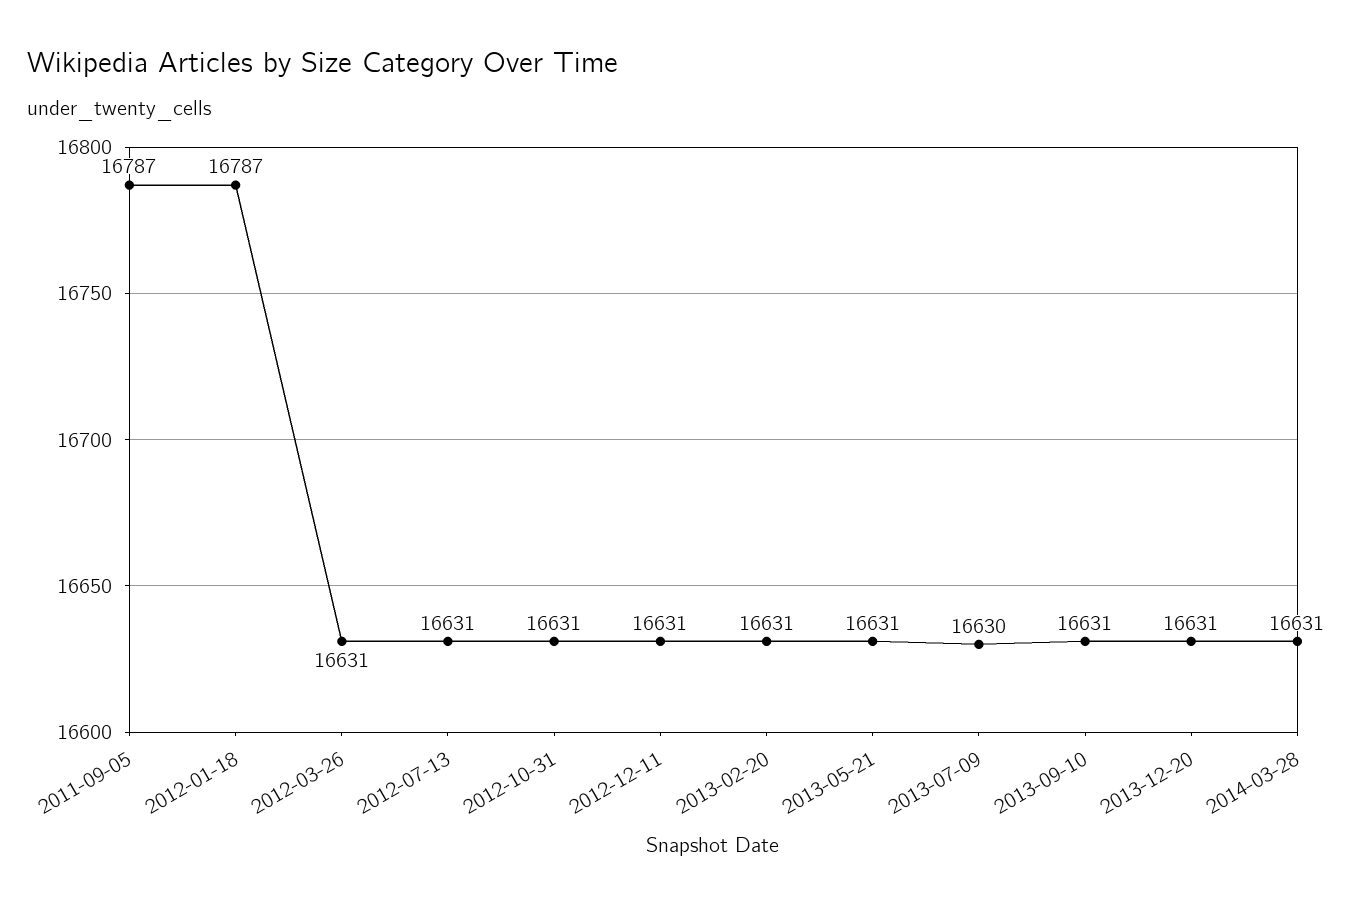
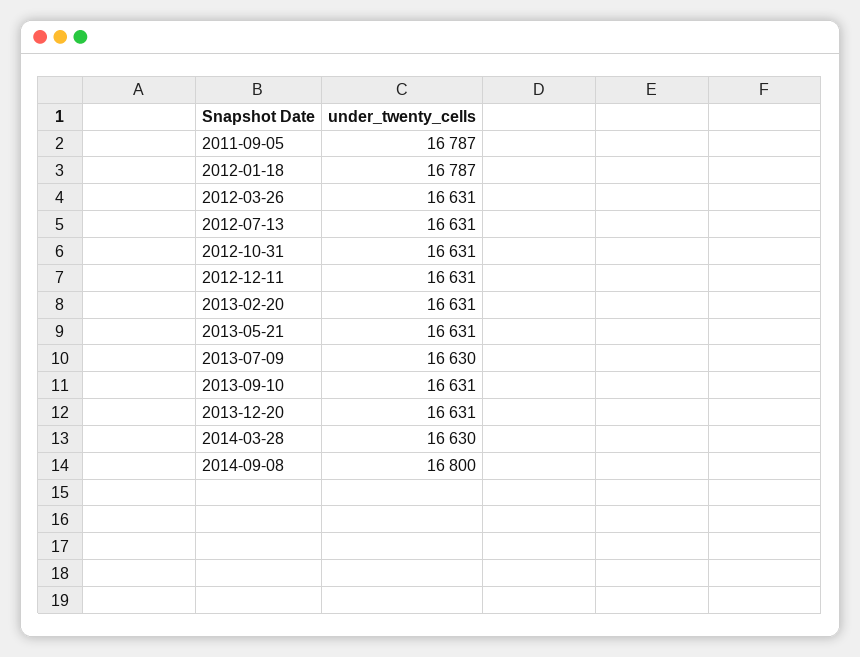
2014-03-28: 16631 -> 16630
2014-09-08: none -> 16800

